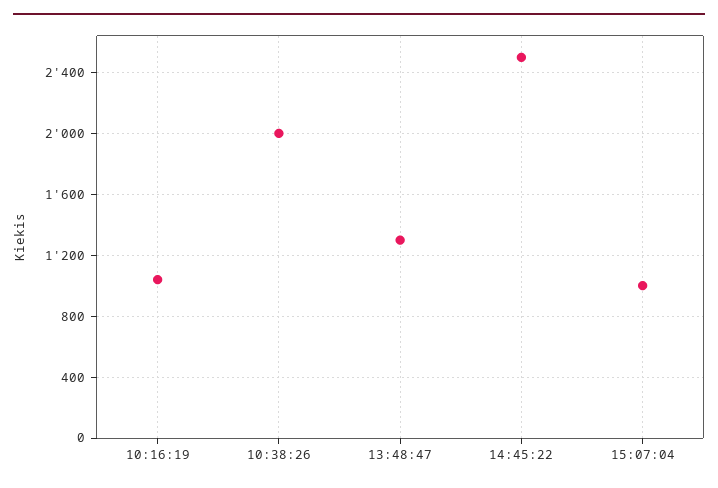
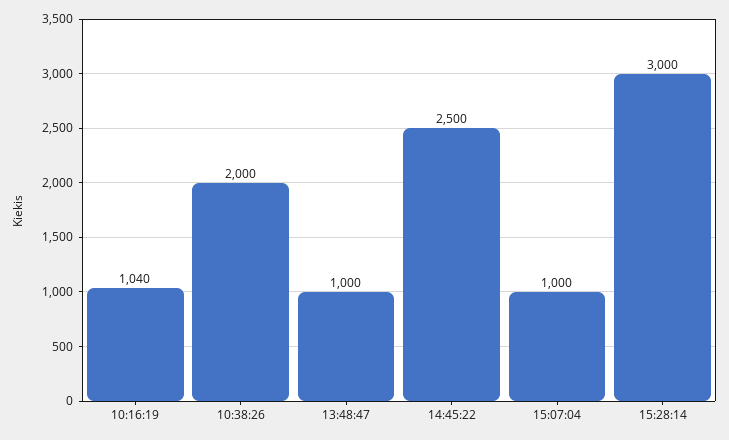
13:48:47: 1300 -> 1000
15:28:14: none -> 3000

